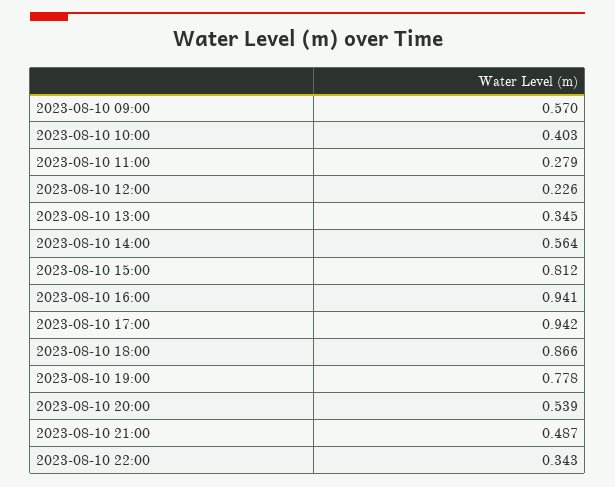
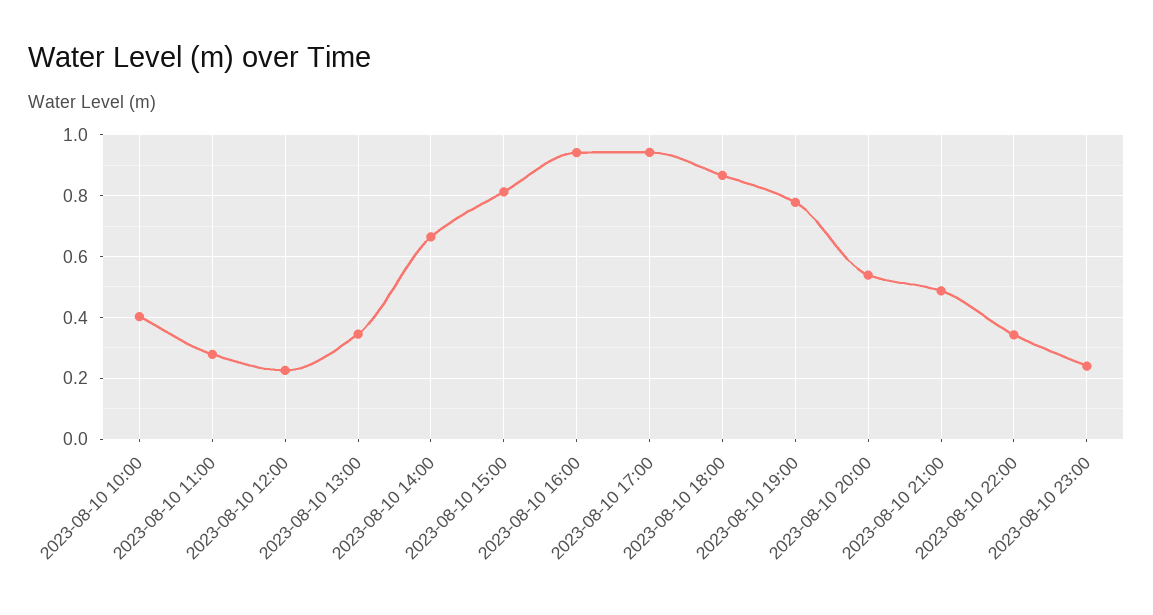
2023-08-10 09:00: 0.57 -> none
2023-08-10 14:00: 0.564 -> 0.66
2023-08-10 23:00: none -> 0.24

